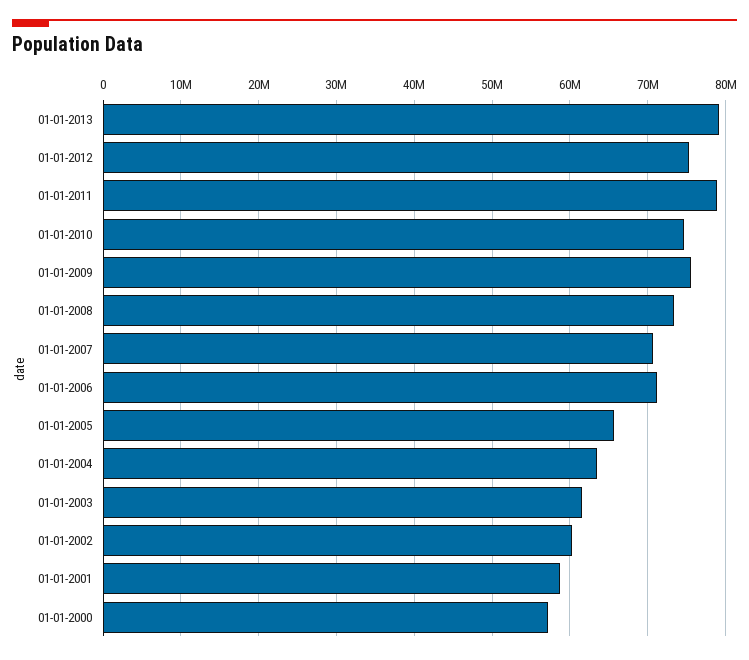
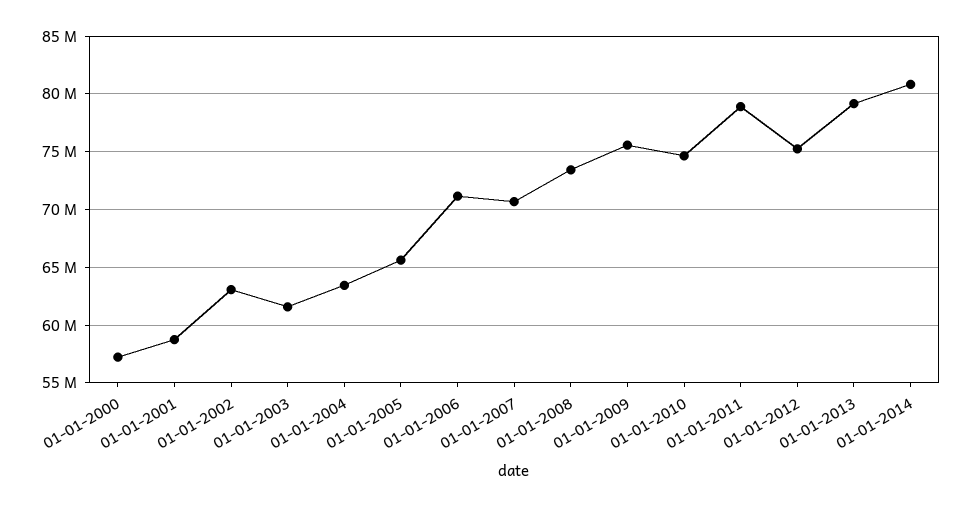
01-01-2002: 60000000 -> 63000000
01-01-2014: none -> 81000000

